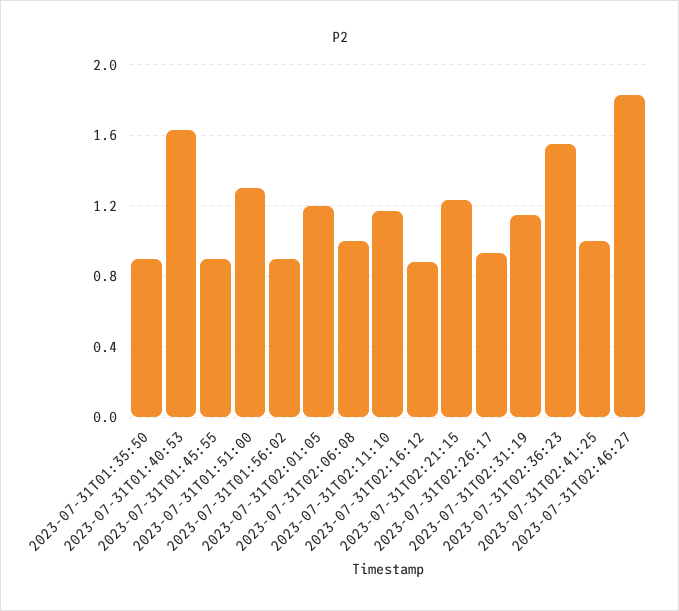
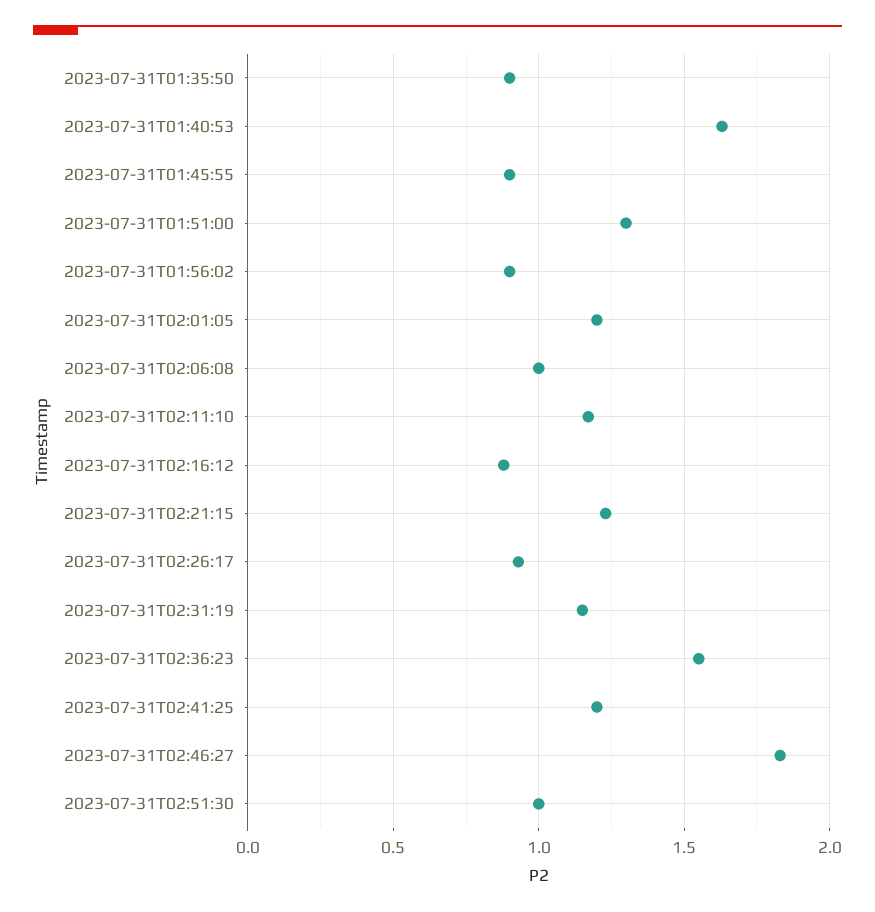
2023-07-31T02:41:25: 1 -> 1.2
2023-07-31T02:51:30: none -> 1

